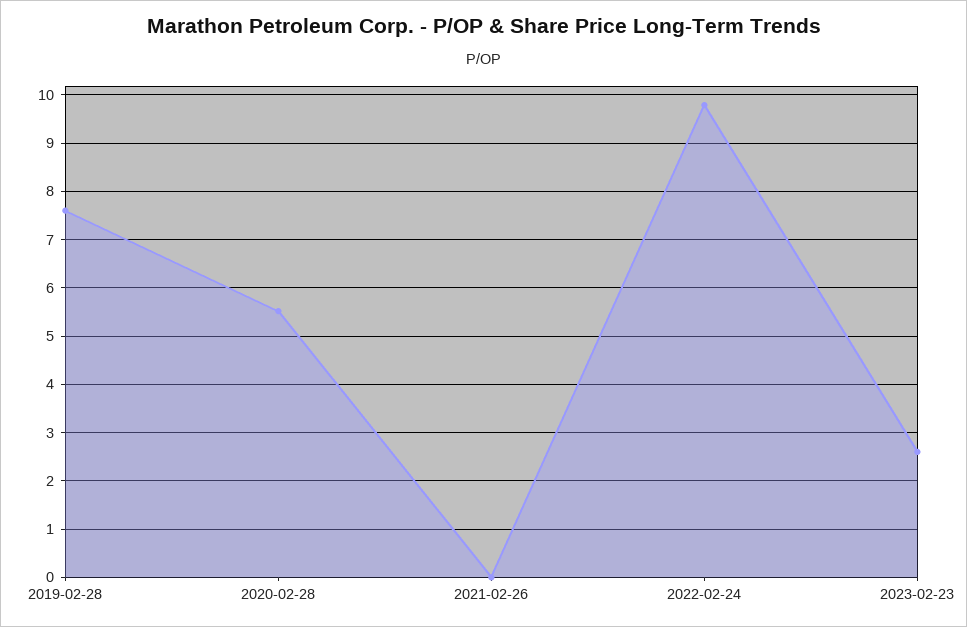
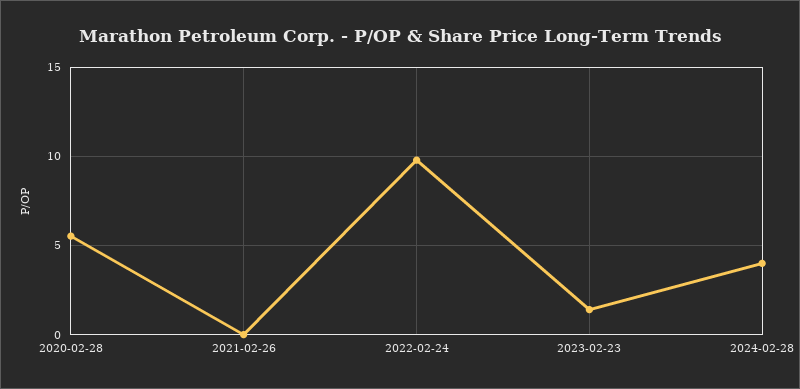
2019-02-28: 7.6 -> none
2023-02-23: 2.6 -> 1.5
2024-02-28: none -> 4

